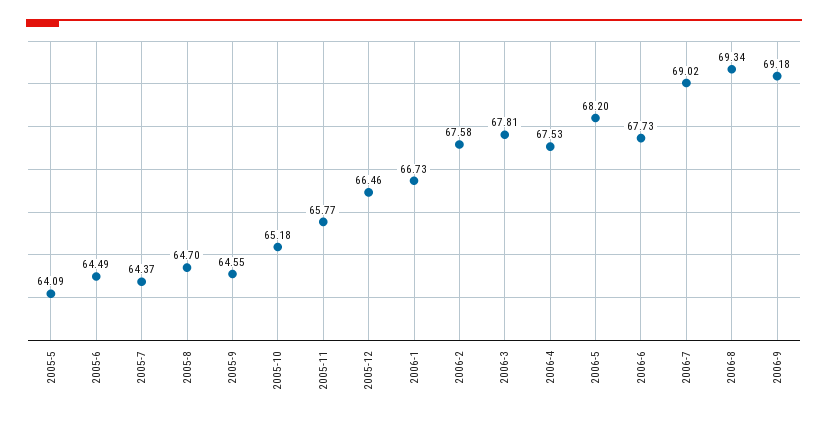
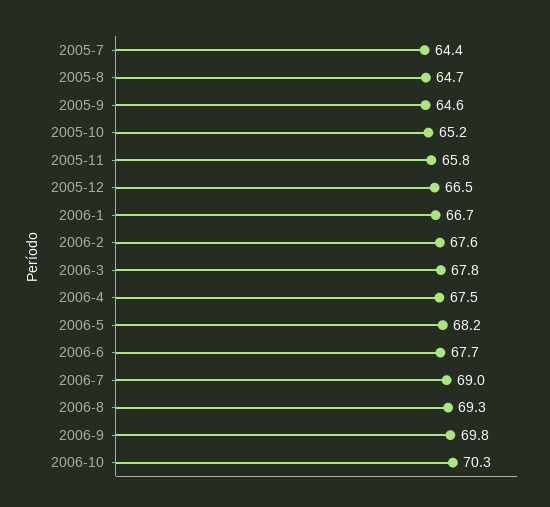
2005-5: 64.09 -> none
2005-6: 64.49 -> none
2006-9: 69.18 -> 69.8
2006-10: none -> 70.3

